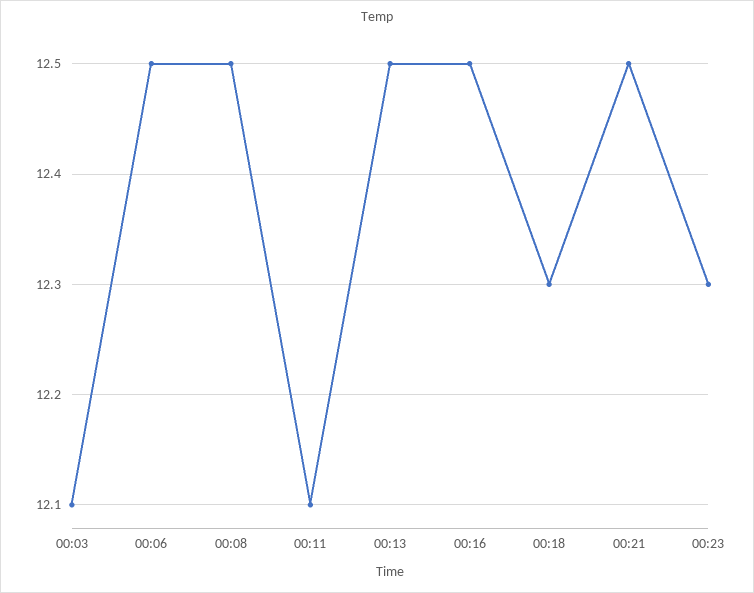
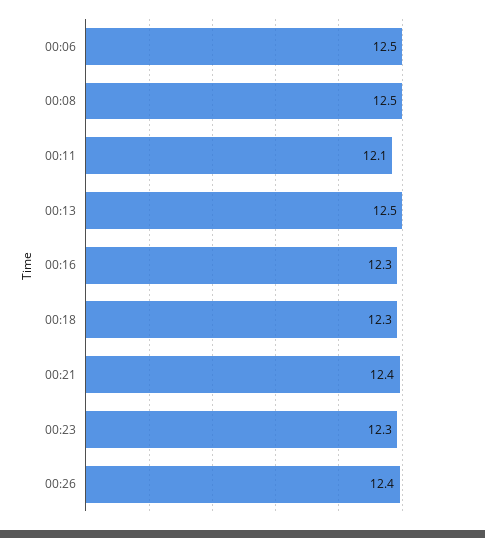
00:03: 12.1 -> none
00:16: 12.5 -> 12.3
00:21: 12.5 -> 12.4
00:26: none -> 12.4

